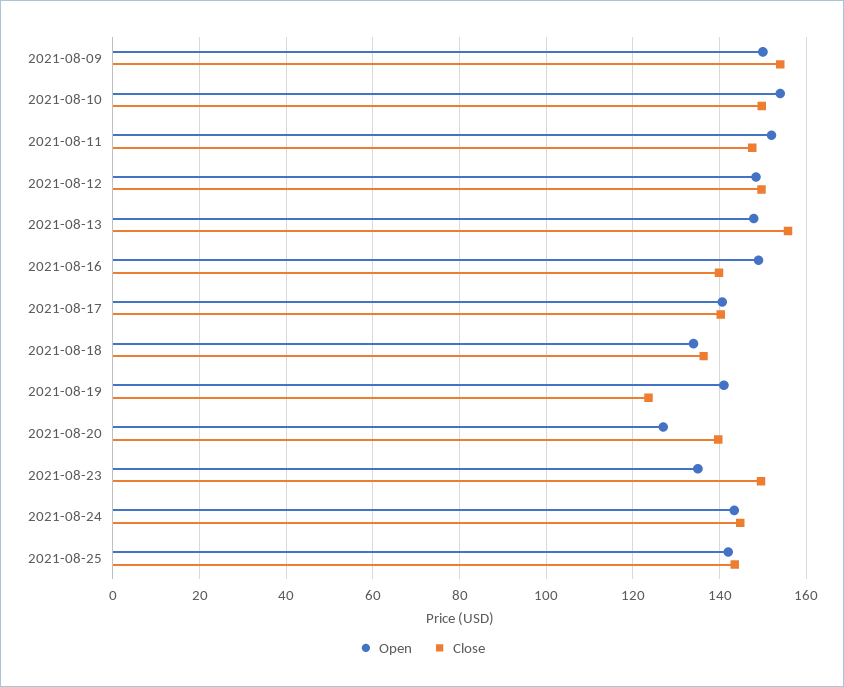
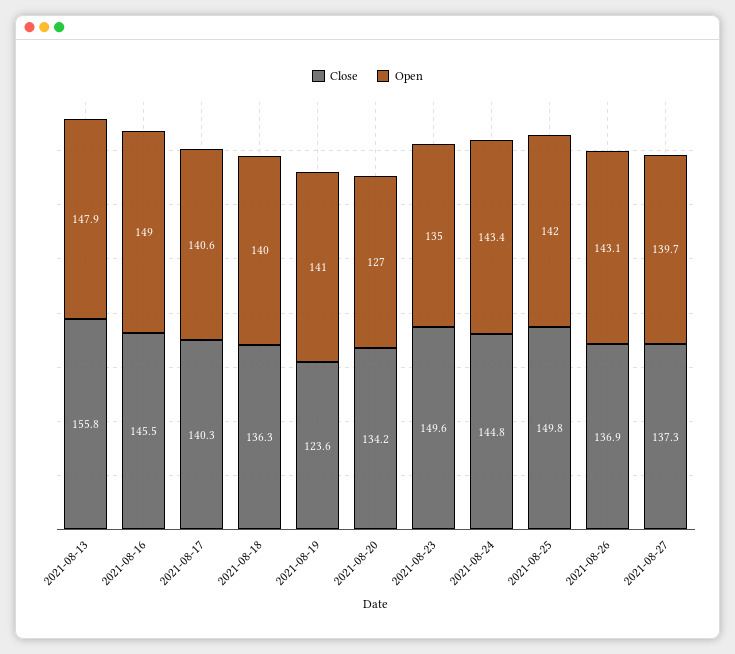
Open, 2021-08-09: 150 -> none
Close, 2021-08-09: 154 -> none
Open, 2021-08-10: 154 -> none
Close, 2021-08-10: 150 -> none
Open, 2021-08-11: 152 -> none
Close, 2021-08-11: 148 -> none
Open, 2021-08-12: 148 -> none
Close, 2021-08-12: 150 -> none
Close, 2021-08-16: 140 -> 145.5
Open, 2021-08-18: 134 -> 140
Close, 2021-08-20: 140 -> 134.2
Close, 2021-08-25: 144 -> 149.8
Close, 2021-08-26: none -> 136.9
Open, 2021-08-26: none -> 143.1
Close, 2021-08-27: none -> 137.3
Open, 2021-08-27: none -> 139.7

